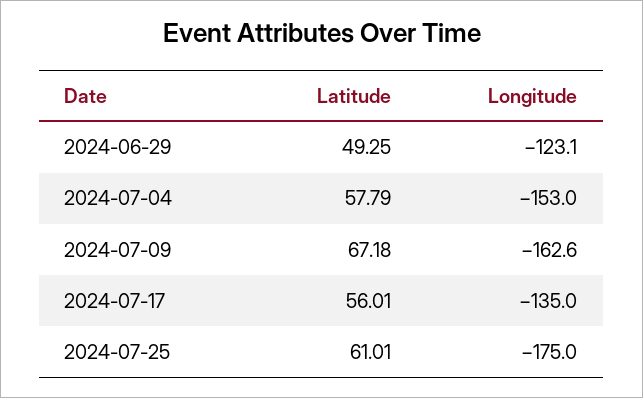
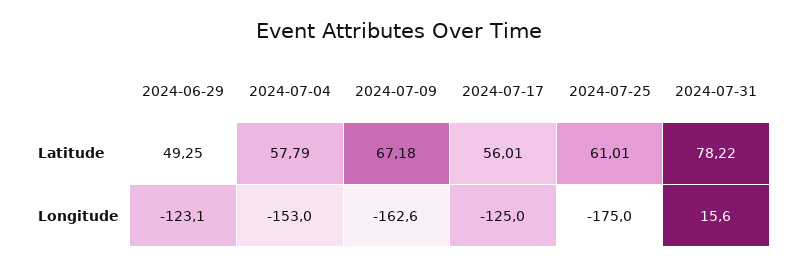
Longitude, 2024-07-17: -135 -> -125
Latitude, 2024-07-31: none -> 78.22
Longitude, 2024-07-31: none -> 15.6

